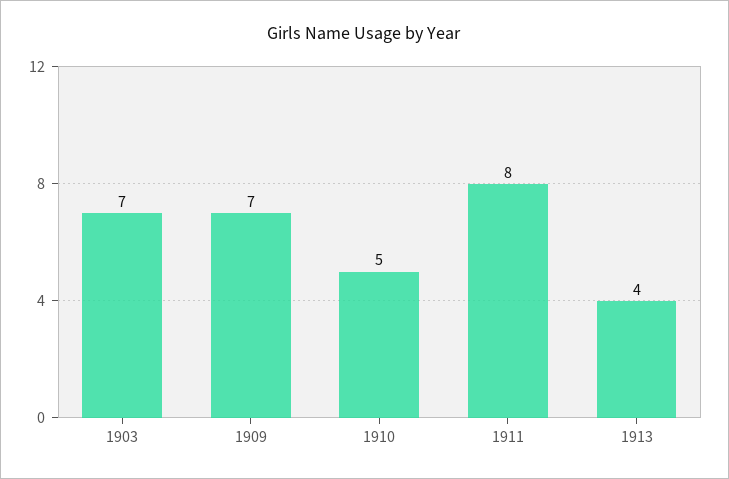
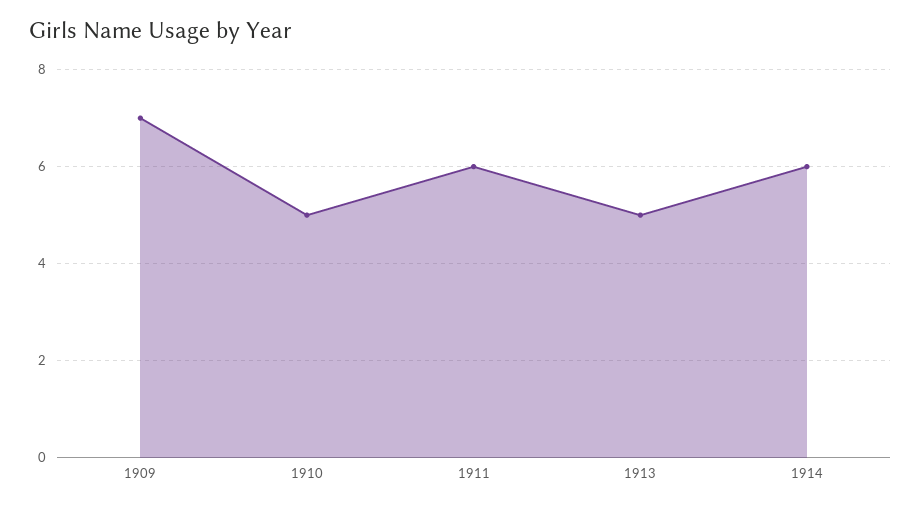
1903: 7 -> none
1911: 8 -> 6
1913: 4 -> 5
1914: none -> 6

